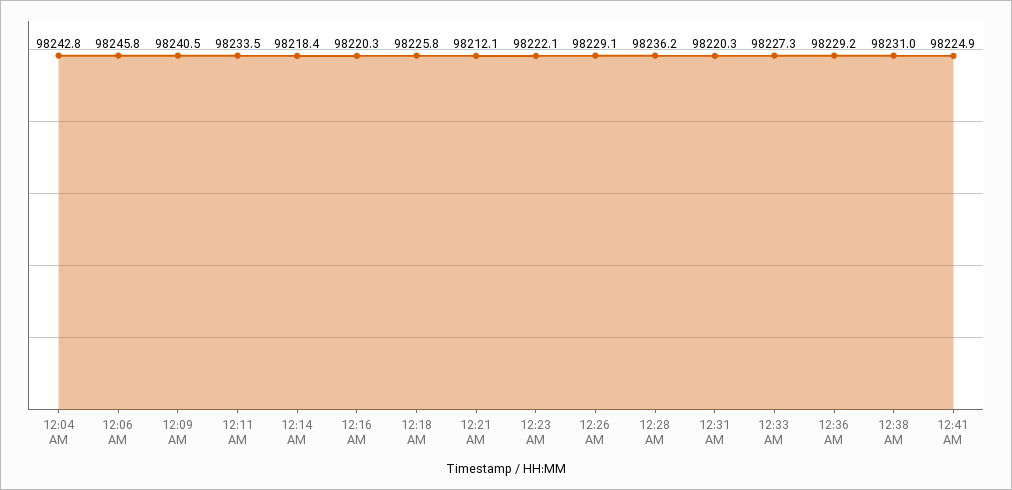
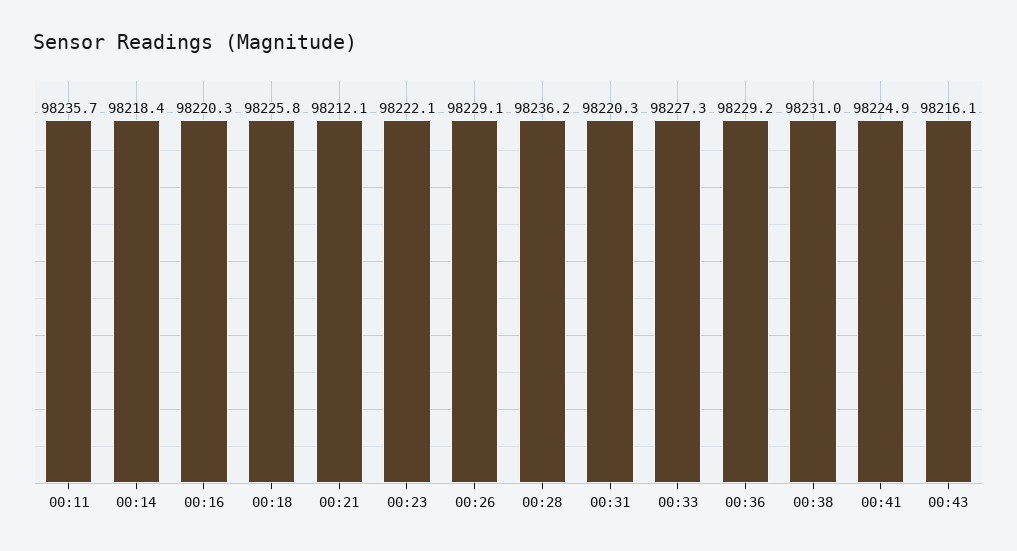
12:04 AM: 98242.8 -> none
12:06 AM: 98245.8 -> none
12:09 AM: 98240.5 -> none
12:11 AM: 98233.5 -> 98235.7
00:43: none -> 98216.1

